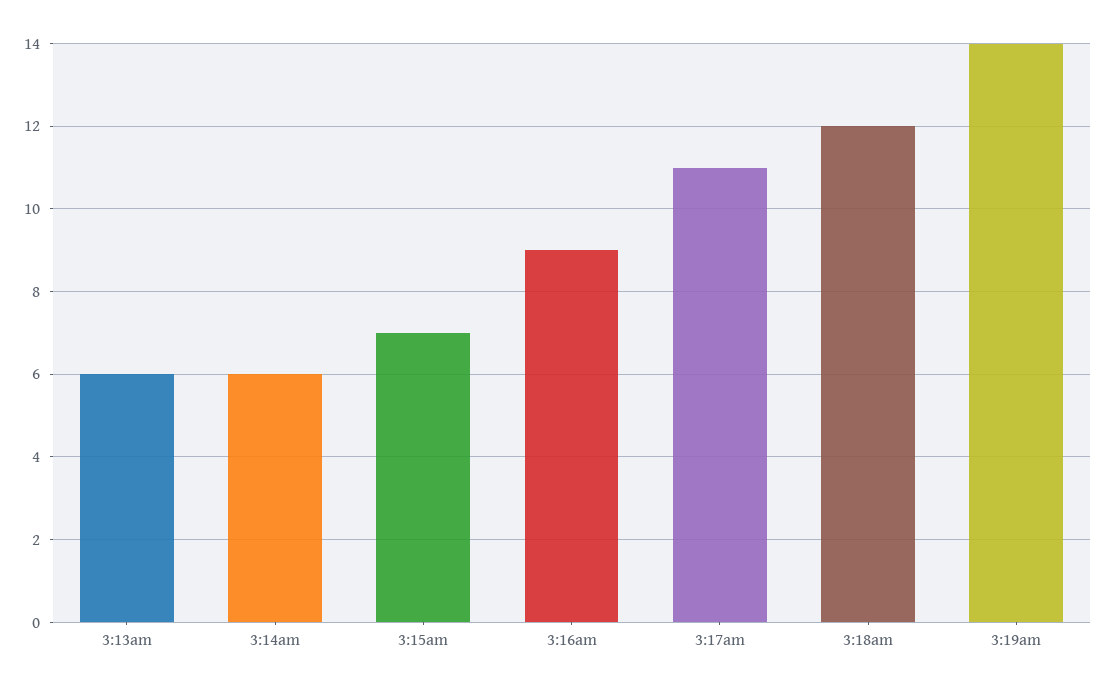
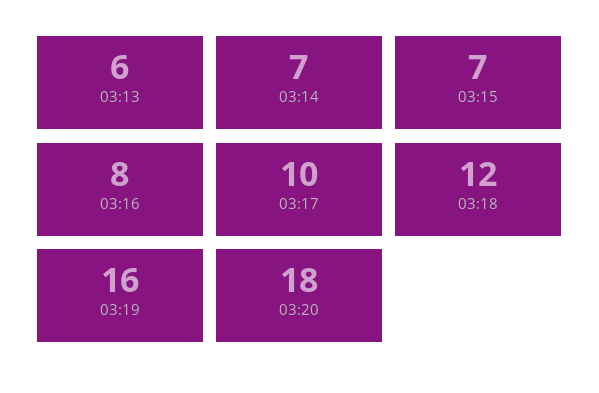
3:14am: 6 -> 7
3:16am: 9 -> 8
3:17am: 11 -> 10
3:19am: 14 -> 16
03:20: none -> 18

